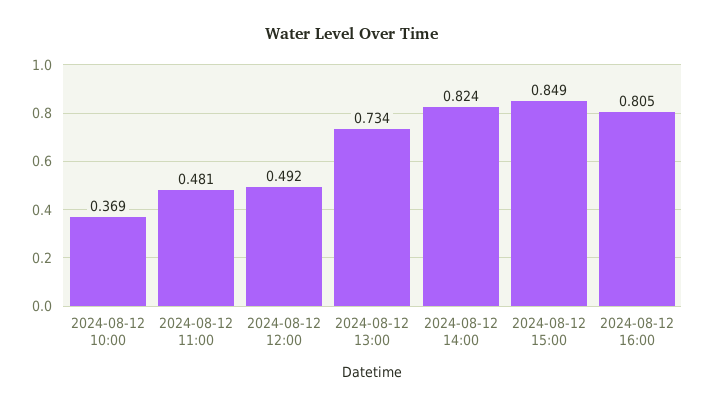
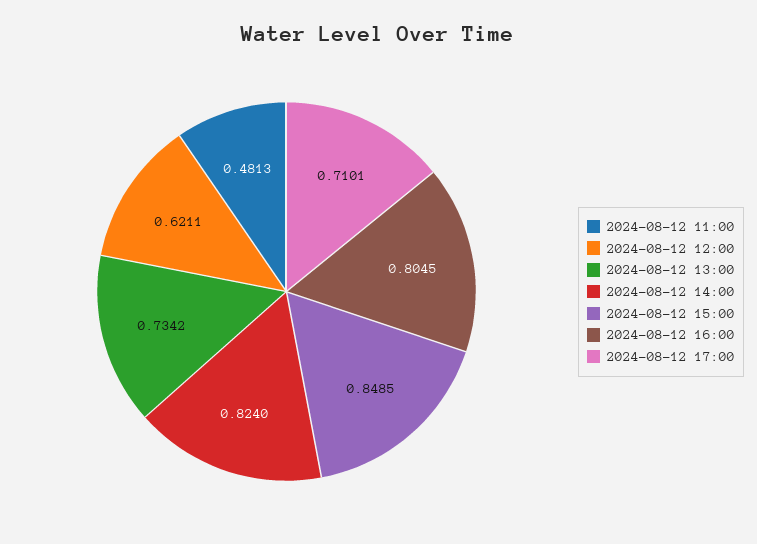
2024-08-12 10:00: 0.369 -> none
2024-08-12 12:00: 0.492 -> 0.6211
2024-08-12 17:00: none -> 0.7101

